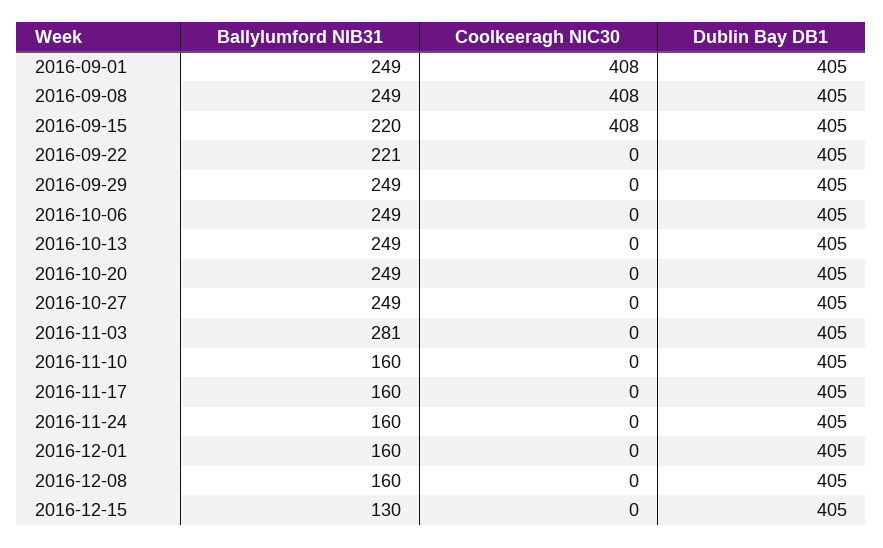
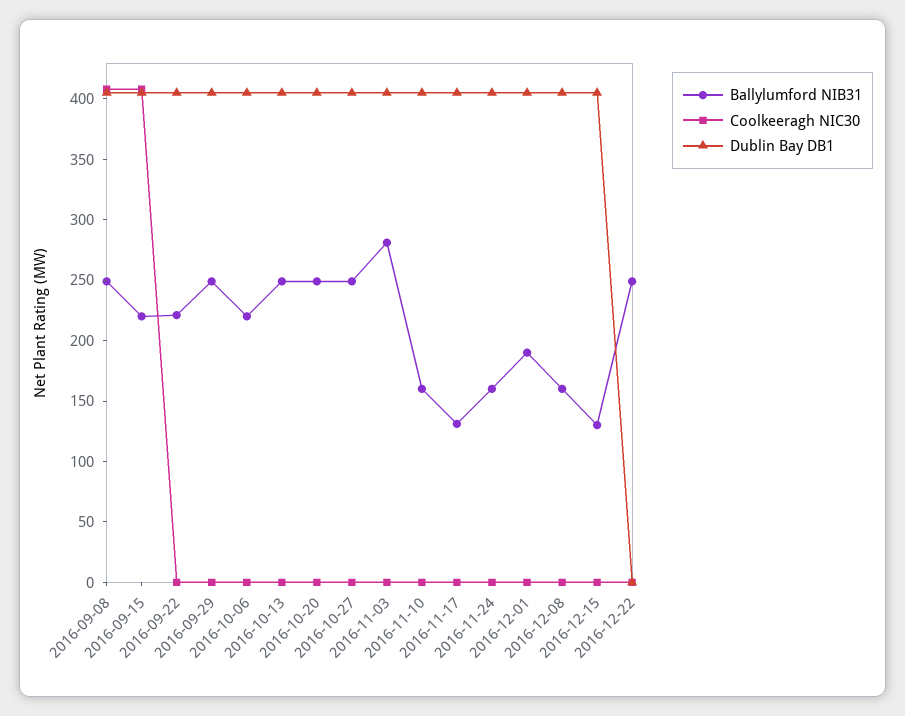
Ballylumford NIB31, 2016-09-01: 249 -> none
Coolkeeragh NIC30, 2016-09-01: 408 -> none
Dublin Bay DB1, 2016-09-01: 405 -> none
Ballylumford NIB31, 2016-10-06: 249 -> 220
Ballylumford NIB31, 2016-11-17: 160 -> 130
Ballylumford NIB31, 2016-12-01: 160 -> 190
Ballylumford NIB31, 2016-12-22: none -> 250
Coolkeeragh NIC30, 2016-12-22: none -> 0
Dublin Bay DB1, 2016-12-22: none -> 0

